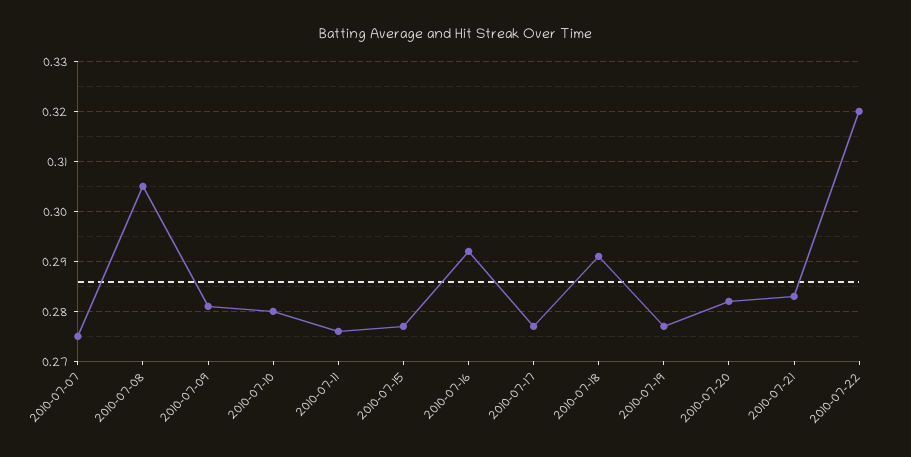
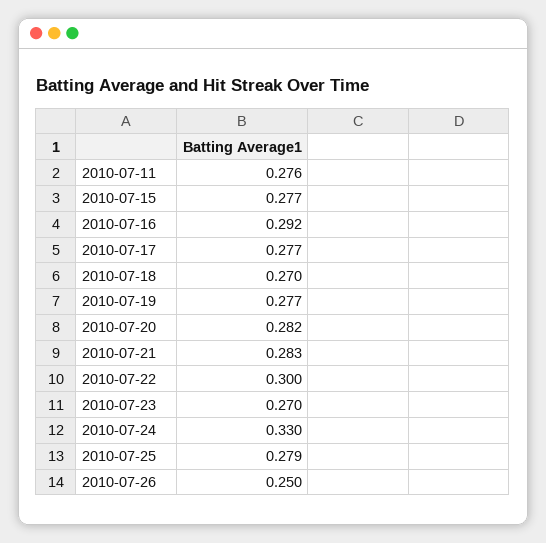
2010-07-07: 0.275 -> none
2010-07-08: 0.305 -> none
2010-07-09: 0.28 -> none
2010-07-10: 0.28 -> none
2010-07-18: 0.29 -> 0.27
2010-07-22: 0.32 -> 0.3
2010-07-23: none -> 0.27
2010-07-24: none -> 0.33
2010-07-25: none -> 0.279
2010-07-26: none -> 0.25

